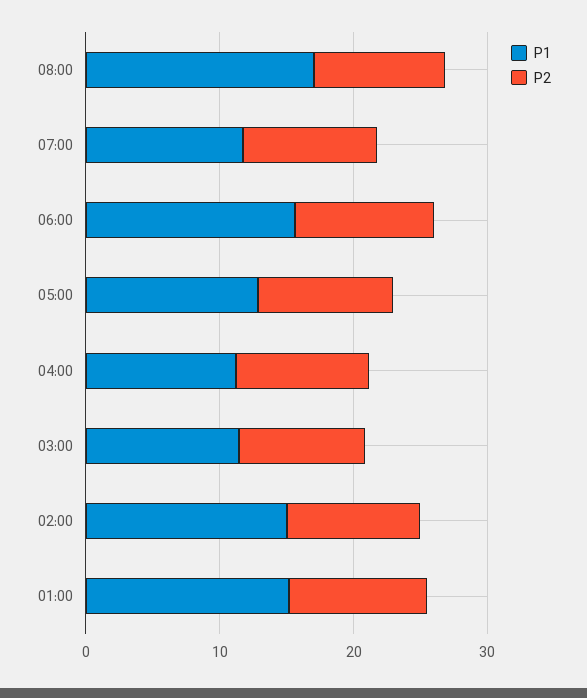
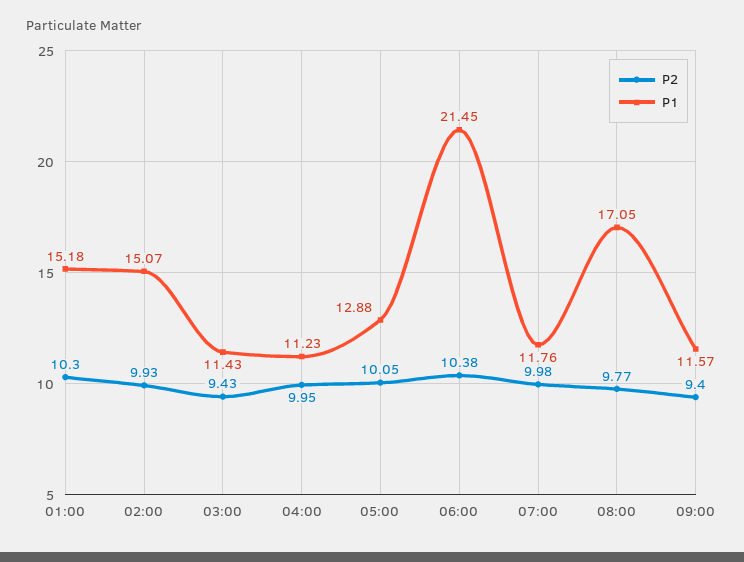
P1, 06:00: 16 -> 21.45
P2, 09:00: none -> 9.4
P1, 09:00: none -> 11.57

